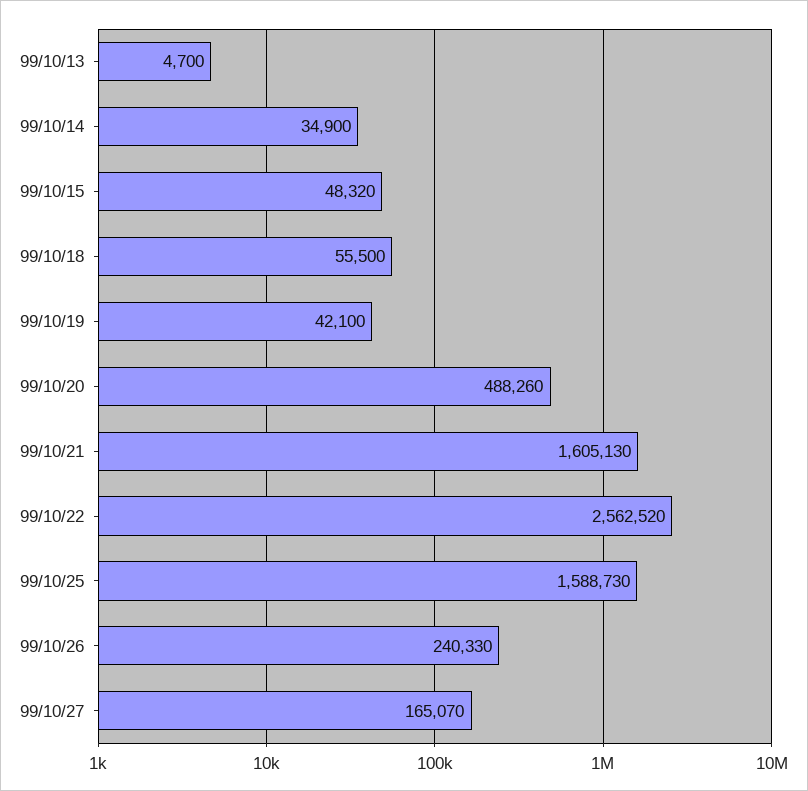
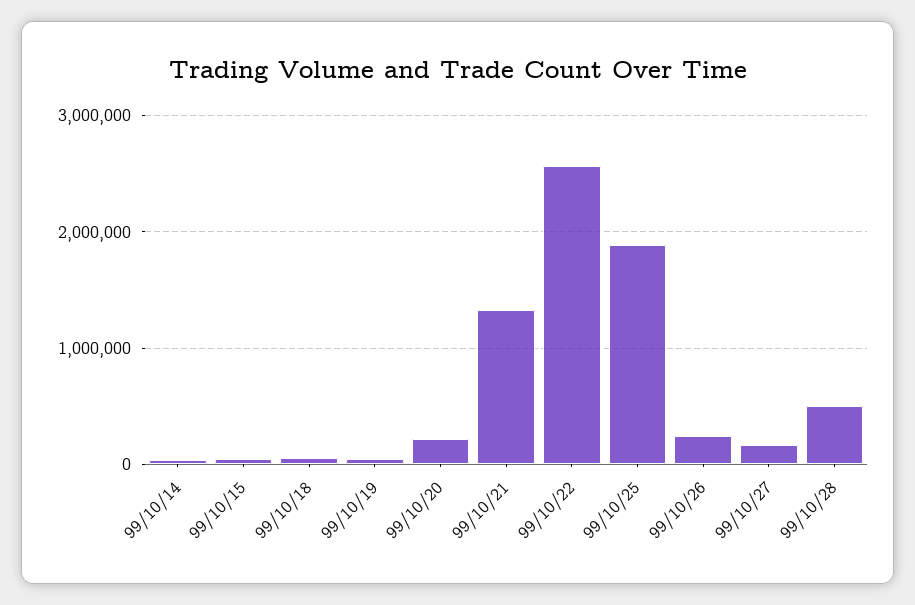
99/10/13: 4700 -> none
99/10/20: 488260 -> 200000
99/10/21: 1605130 -> 1300000
99/10/25: 1588730 -> 1900000
99/10/28: none -> 500000

